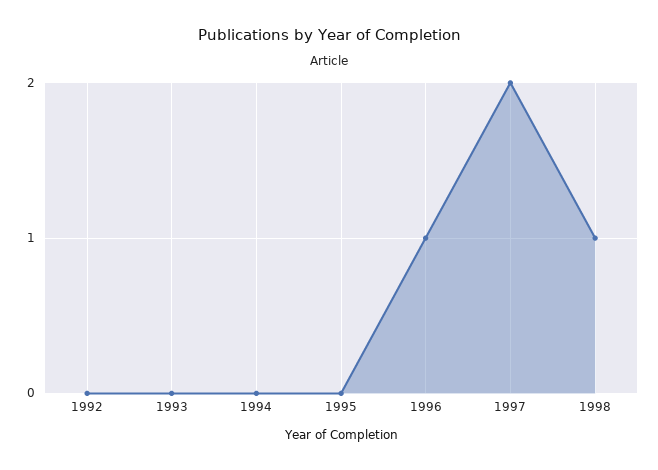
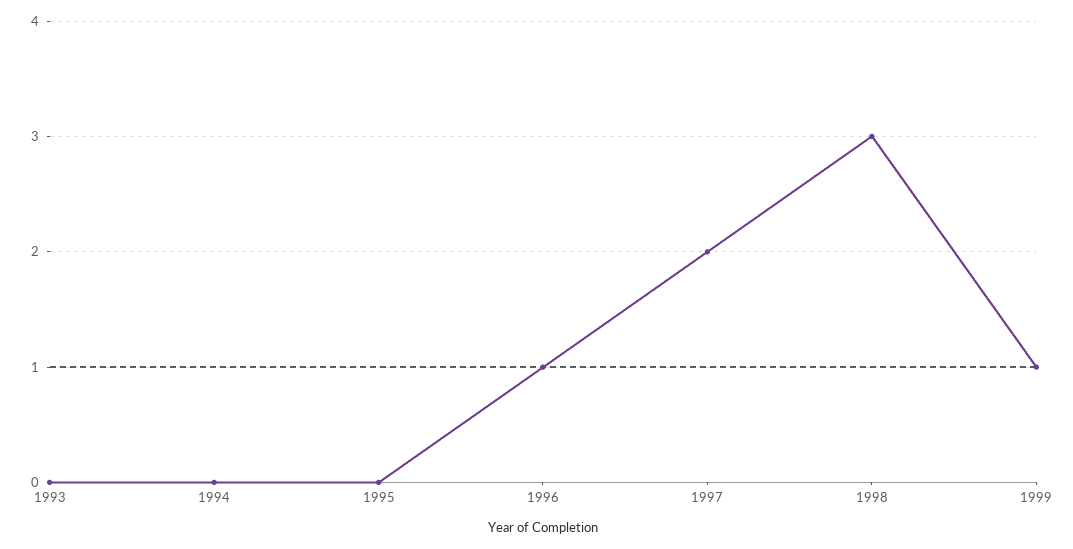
1992: 0 -> none
1998: 1 -> 3
1999: none -> 1

